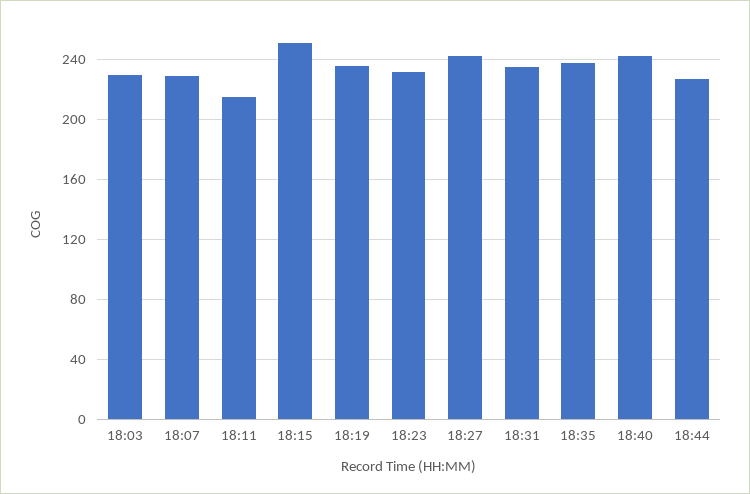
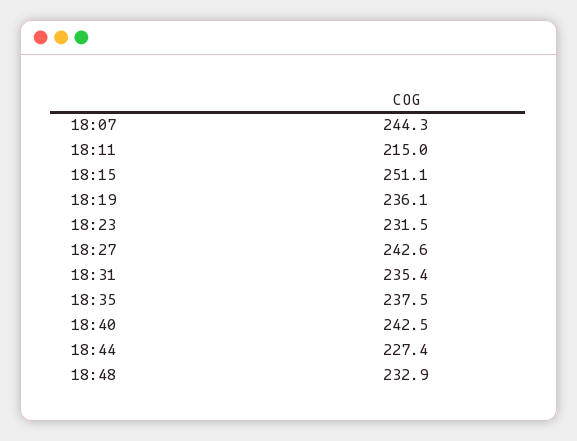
18:03: 230 -> none
18:07: 230 -> 244.3
18:48: none -> 232.9

